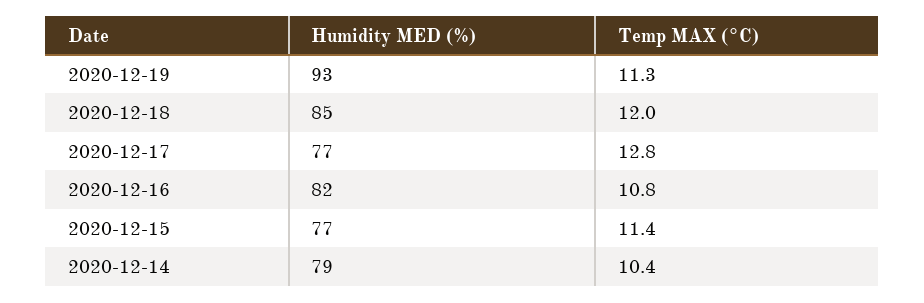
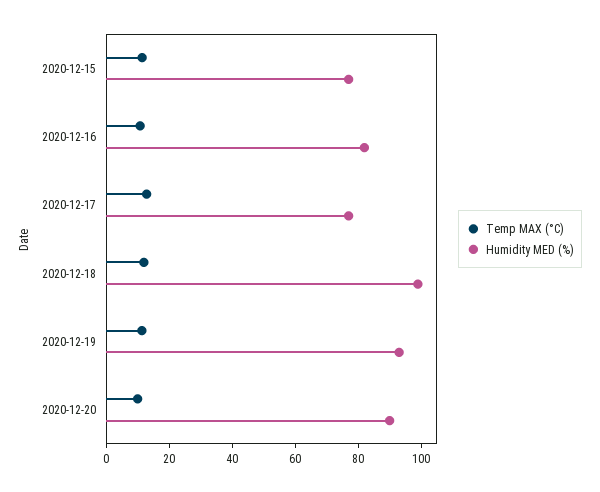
Humidity MED (%), 2020-12-18: 85 -> 100
Humidity MED (%), 2020-12-14: 79 -> none
Temp MAX (°C), 2020-12-14: 10.4 -> none
Temp MAX (°C), 2020-12-20: none -> 10
Humidity MED (%), 2020-12-20: none -> 90

